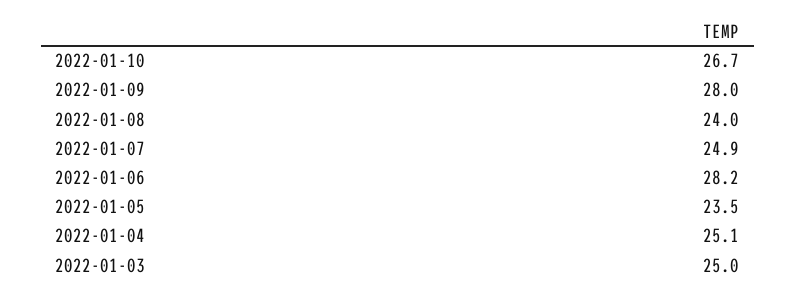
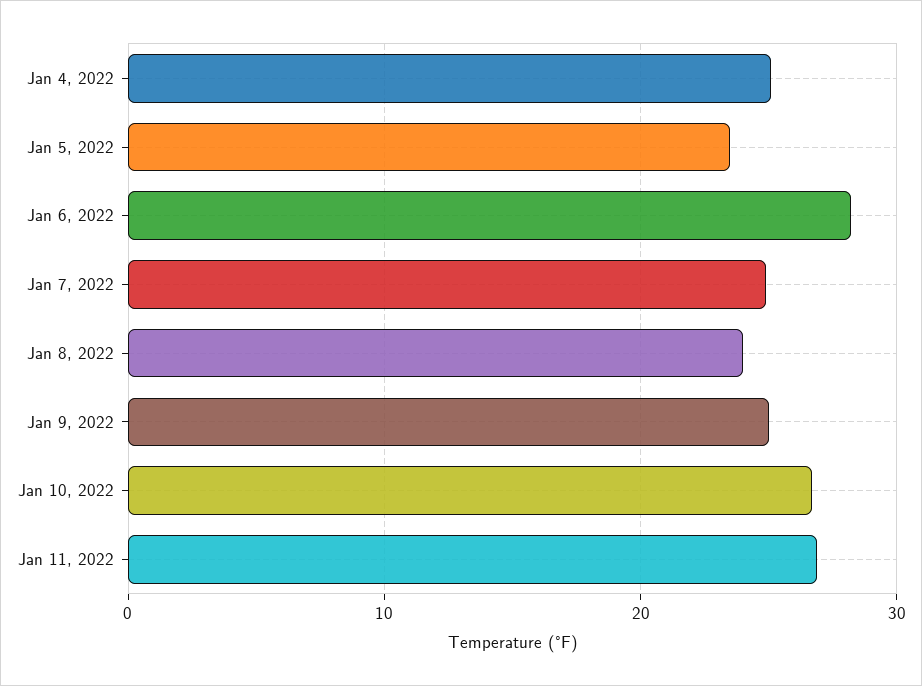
2022-01-09: 28 -> 25
2022-01-03: 25 -> none
Jan 11, 2022: none -> 27

